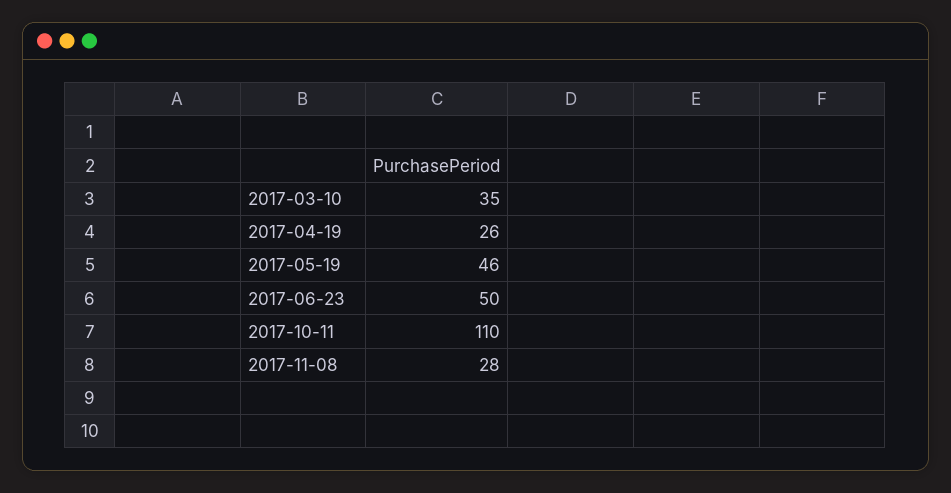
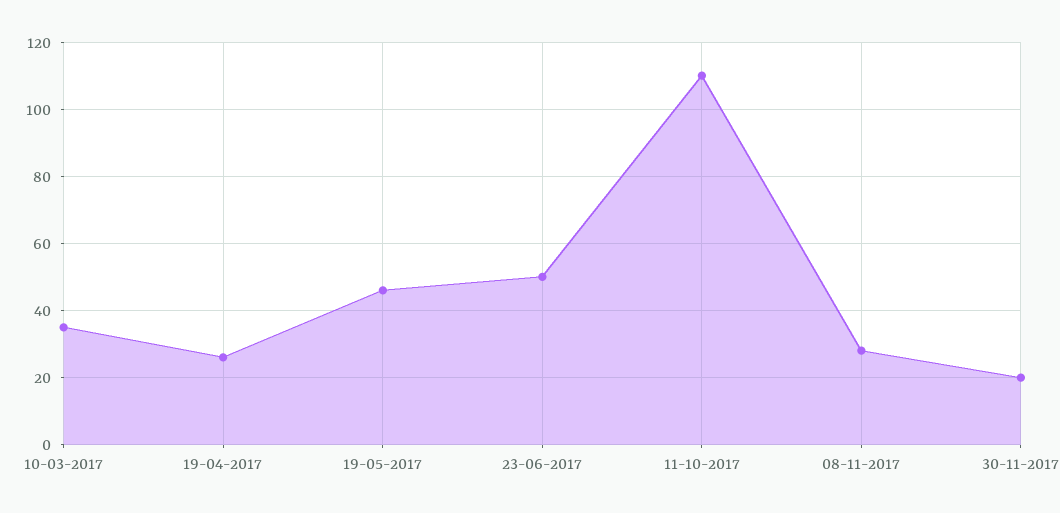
30-11-2017: none -> 20

